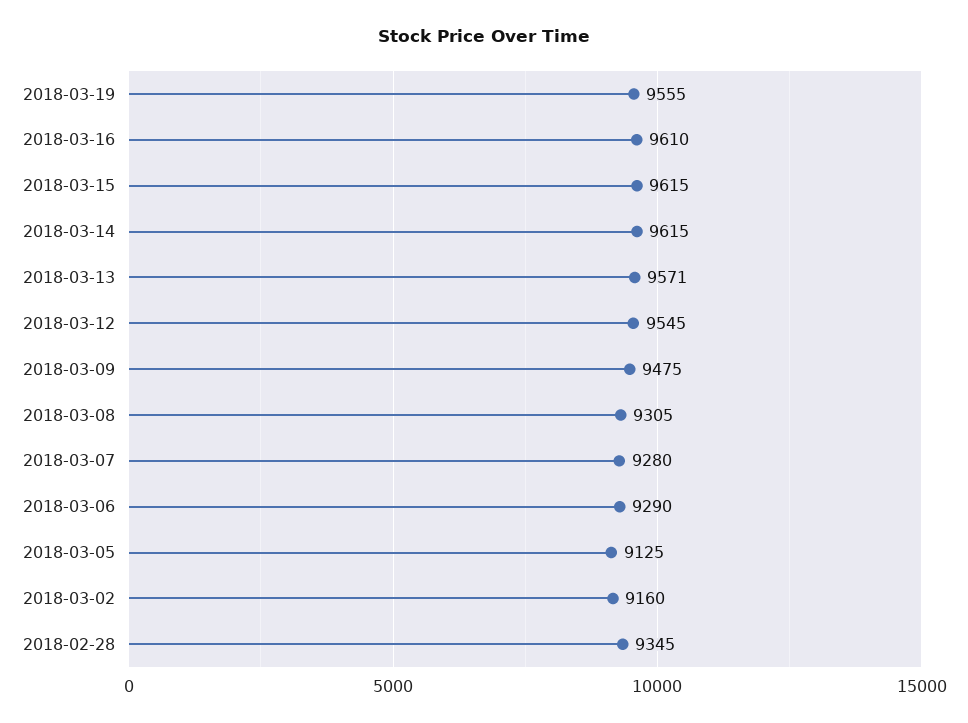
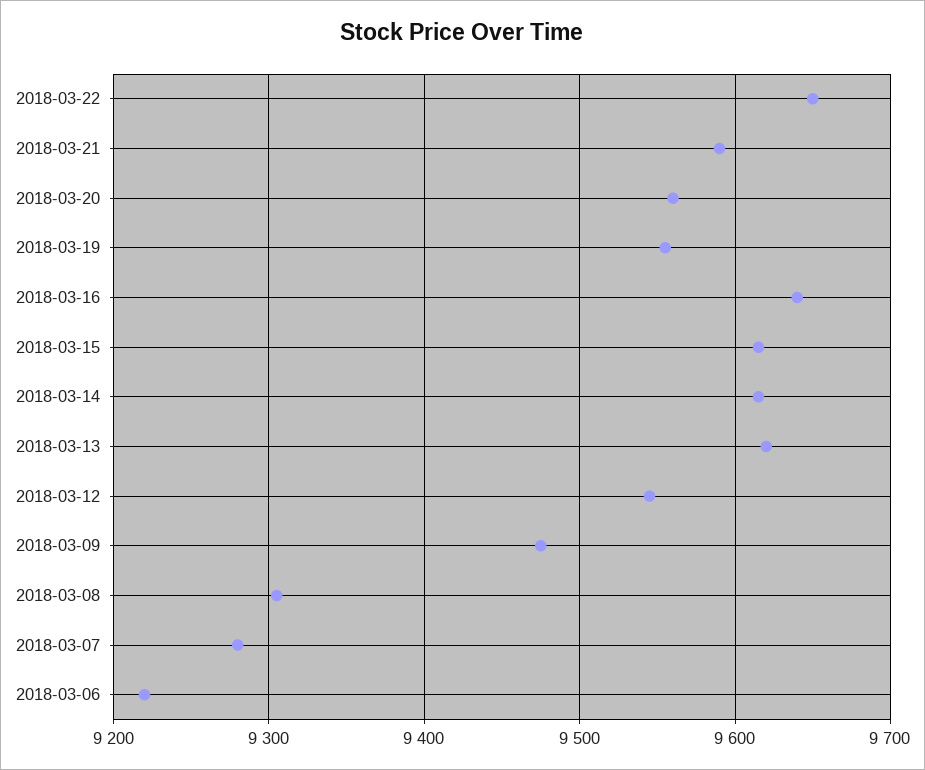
2018-03-16: 9610 -> 9640
2018-03-13: 9571 -> 9620
2018-03-06: 9290 -> 9220
2018-03-05: 9125 -> none
2018-03-02: 9160 -> none
2018-02-28: 9345 -> none
2018-03-22: none -> 9650
2018-03-21: none -> 9590
2018-03-20: none -> 9560

